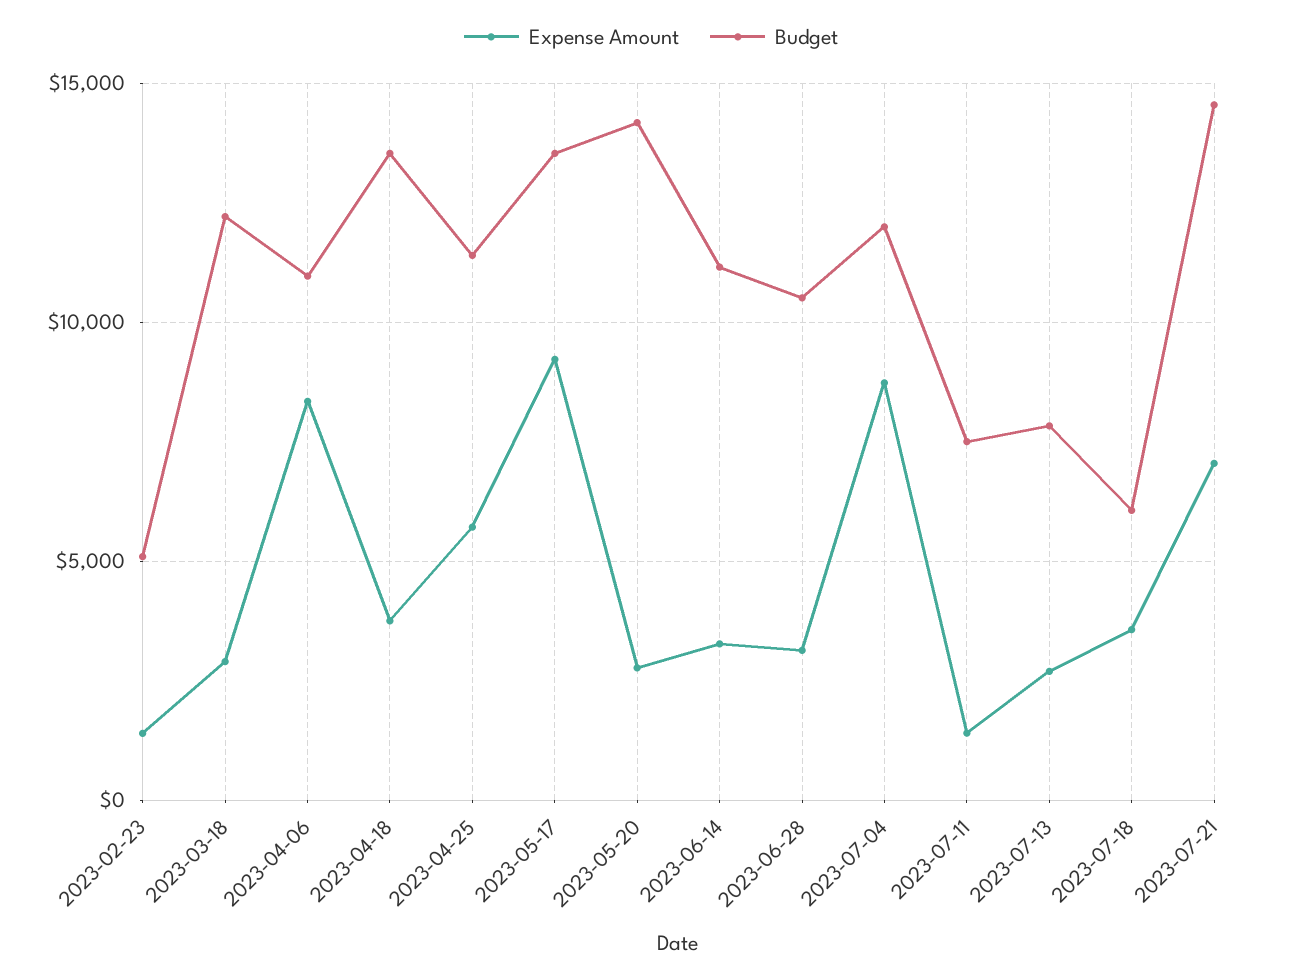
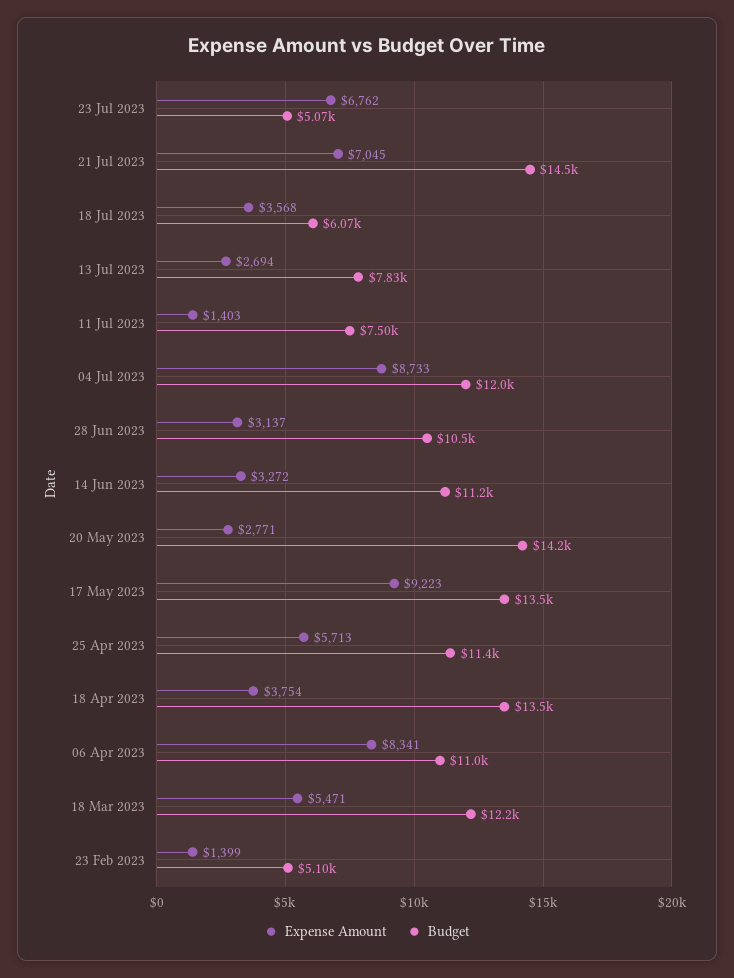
Expense Amount, 2023-03-18: 3000 -> 5471
Expense Amount, 23 Jul 2023: none -> 6762
Budget, 23 Jul 2023: none -> 5070

